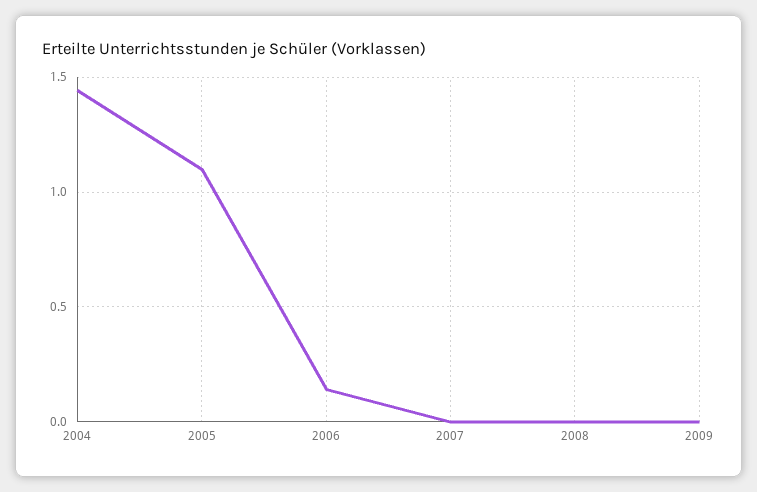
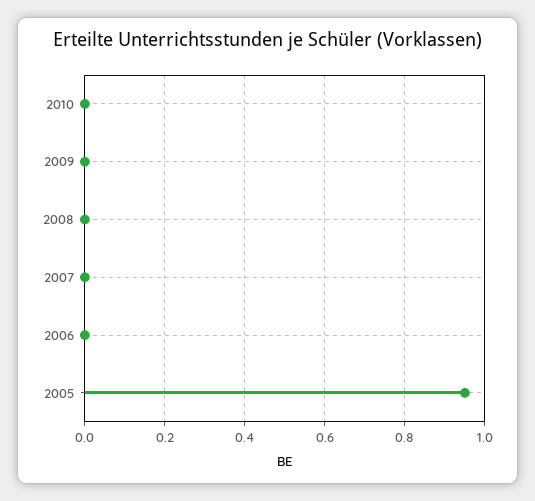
2004: 1.45 -> none
2005: 1.1 -> 0.95
2006: 0.15 -> 0
2010: none -> 0

